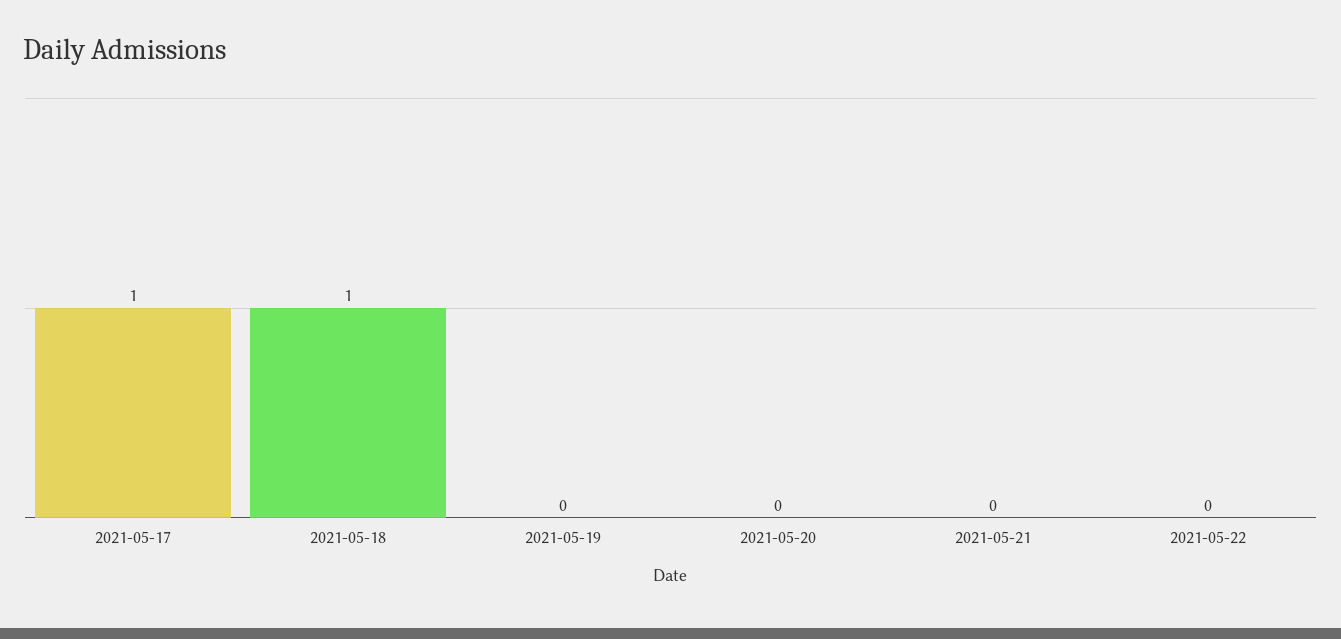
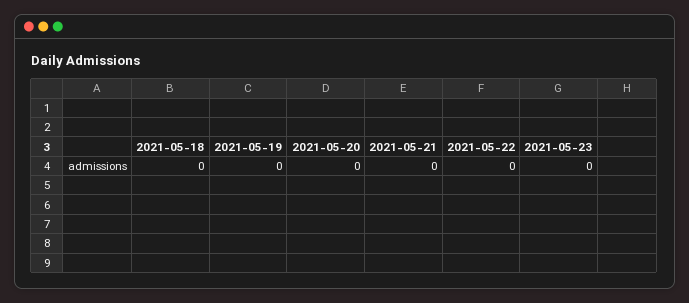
2021-05-17: 1 -> none
2021-05-18: 1 -> 0
2021-05-23: none -> 0

